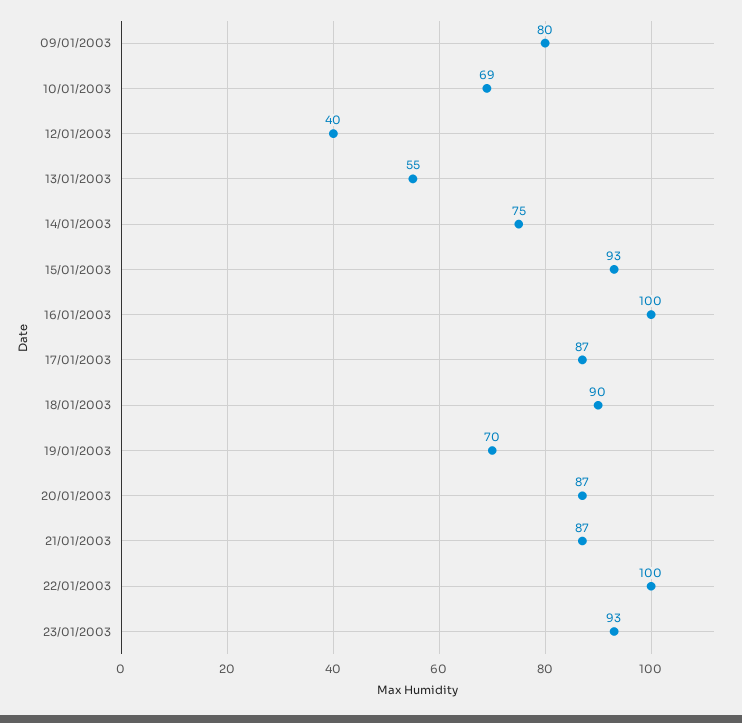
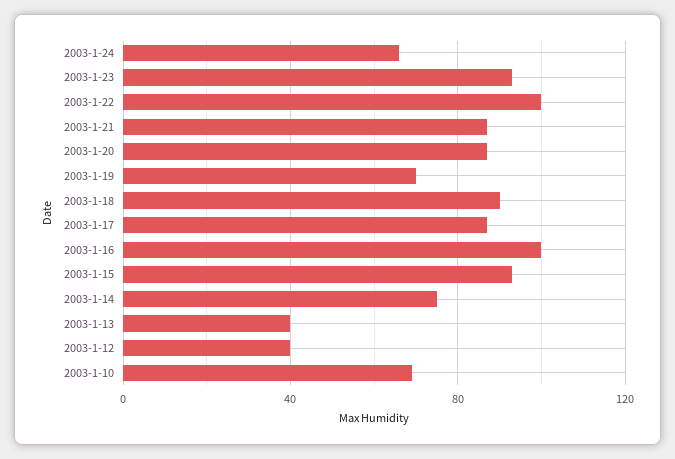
09/01/2003: 80 -> none
13/01/2003: 55 -> 40
2003-1-24: none -> 65

